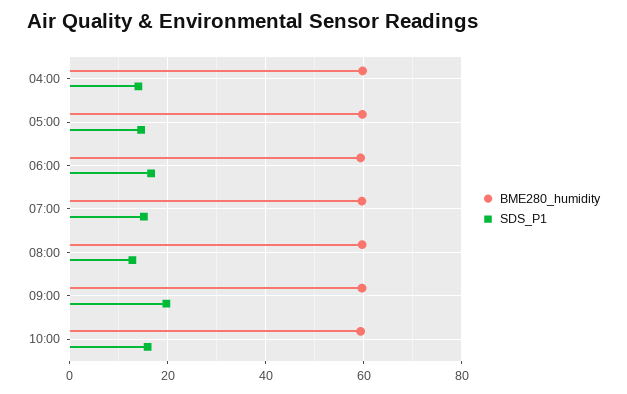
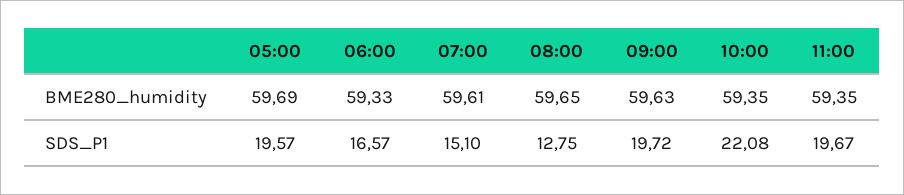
BME280_humidity, 04:00: 60 -> none
SDS_P1, 04:00: 14 -> none
SDS_P1, 05:00: 14 -> 19.57
SDS_P1, 10:00: 16 -> 22.08
BME280_humidity, 11:00: none -> 59.35
SDS_P1, 11:00: none -> 19.67

